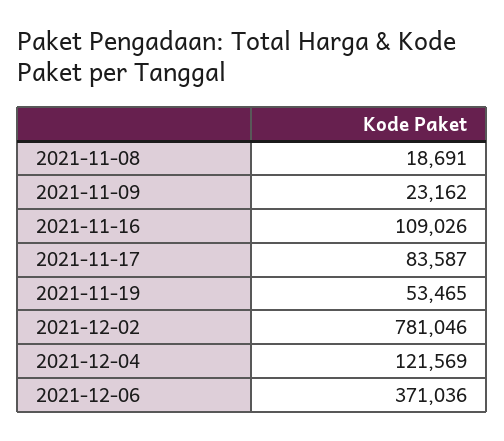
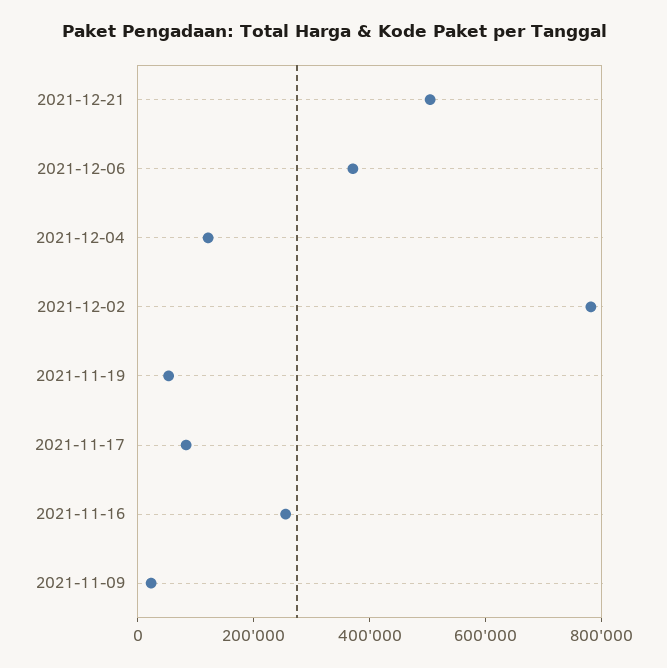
2021-11-08: 18691 -> none
2021-11-16: 109026 -> 250000
2021-12-21: none -> 500000

